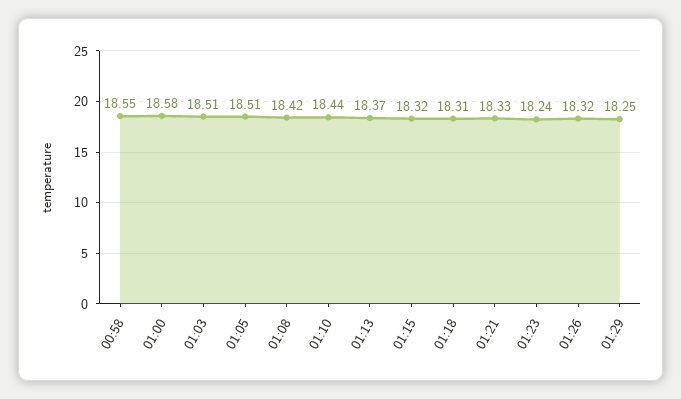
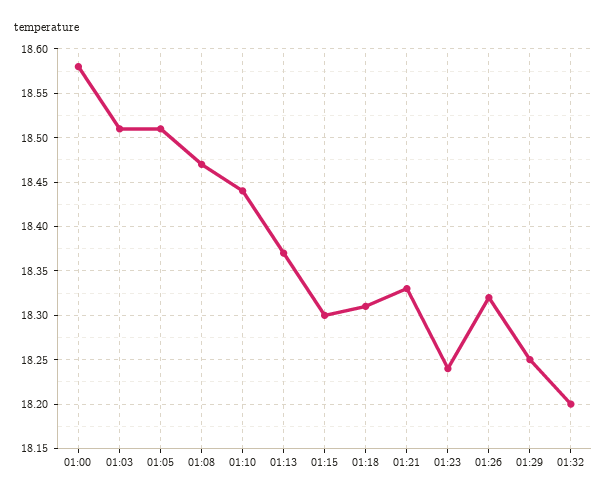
00:58: 18.55 -> none
01:08: 18.42 -> 18.47
01:15: 18.32 -> 18.3
01:32: none -> 18.2

